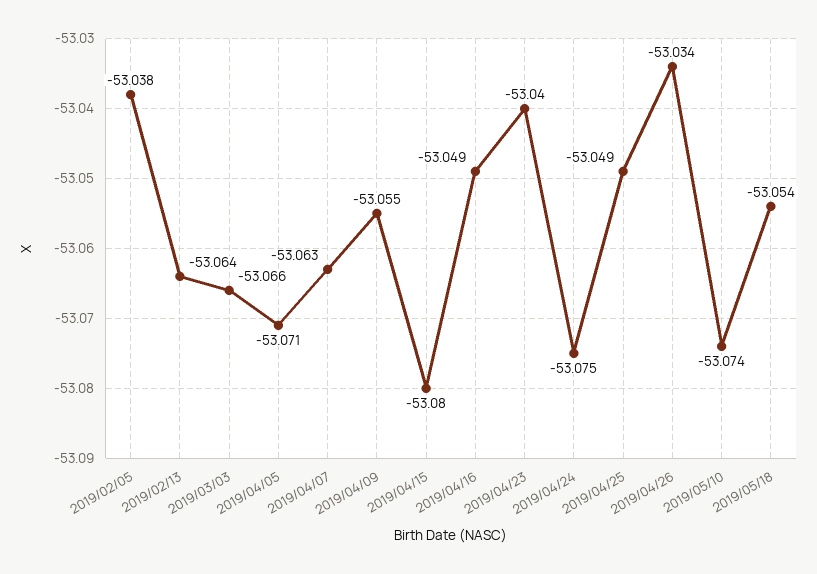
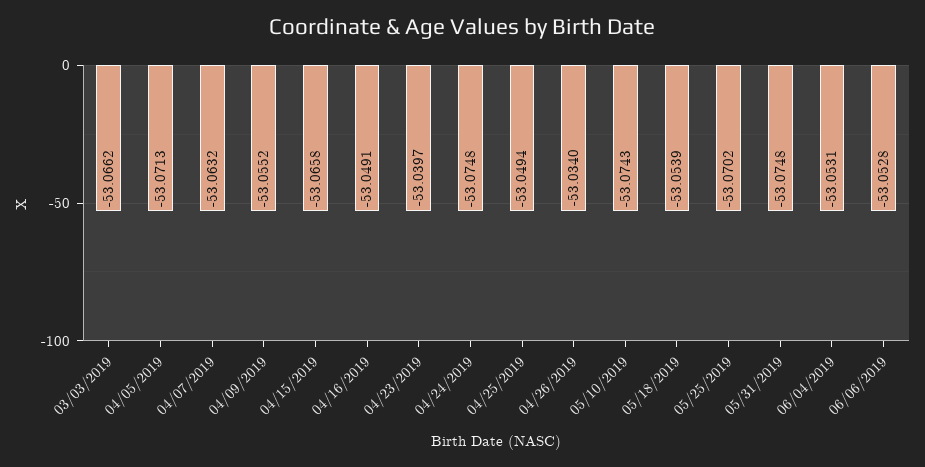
2019/02/05: -53.038 -> none
2019/02/13: -53.064 -> none
2019/04/15: -53.08 -> -53.0658
05/25/2019: none -> -53.0702
05/31/2019: none -> -53.0748
06/04/2019: none -> -53.0531
06/06/2019: none -> -53.0528

